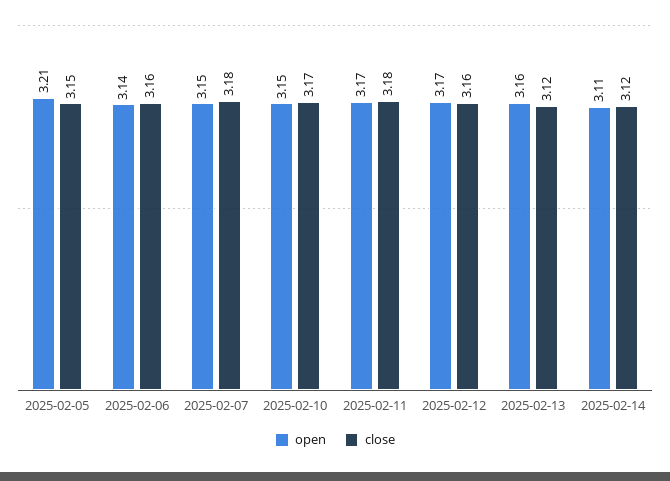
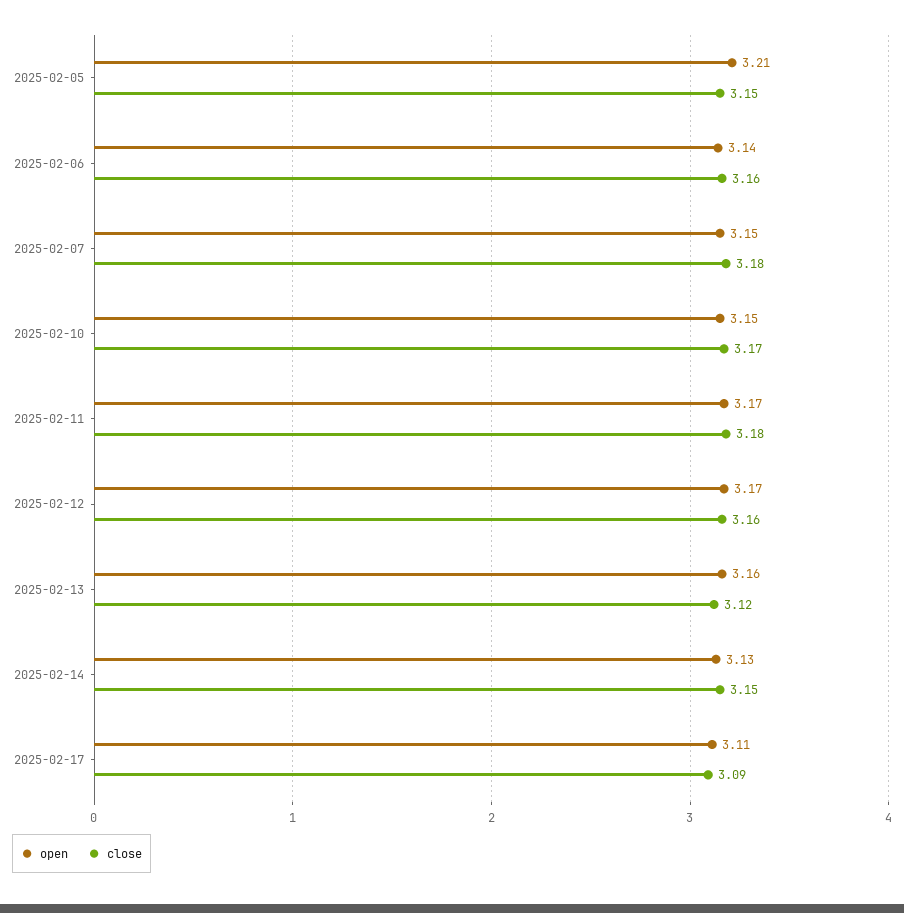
open, 2025-02-14: 3.11 -> 3.13
close, 2025-02-14: 3.12 -> 3.15
open, 2025-02-17: none -> 3.11
close, 2025-02-17: none -> 3.09

